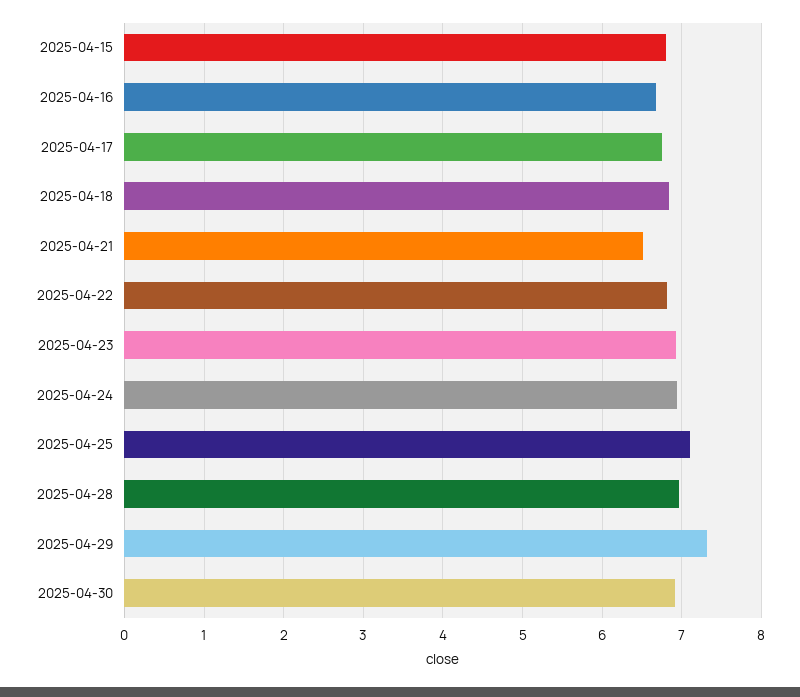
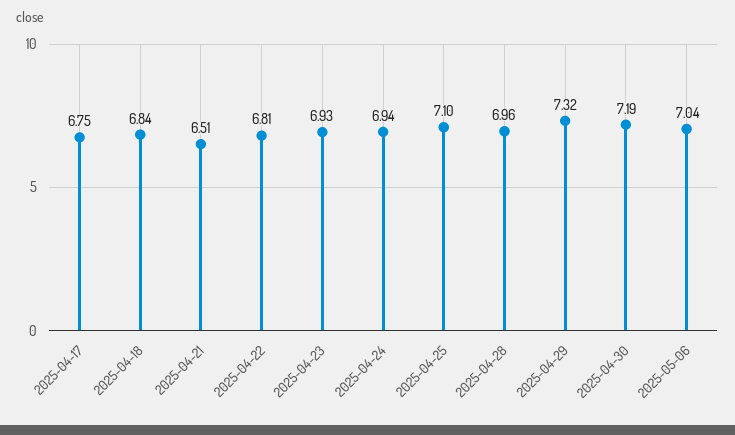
2025-04-15: 6.8 -> none
2025-04-16: 6.7 -> none
2025-04-30: 6.9 -> 7.19
2025-05-06: none -> 7.04

